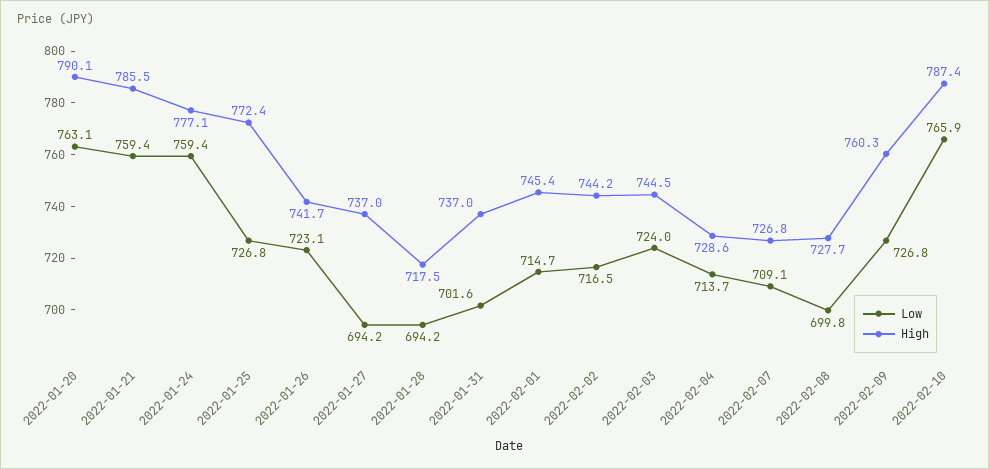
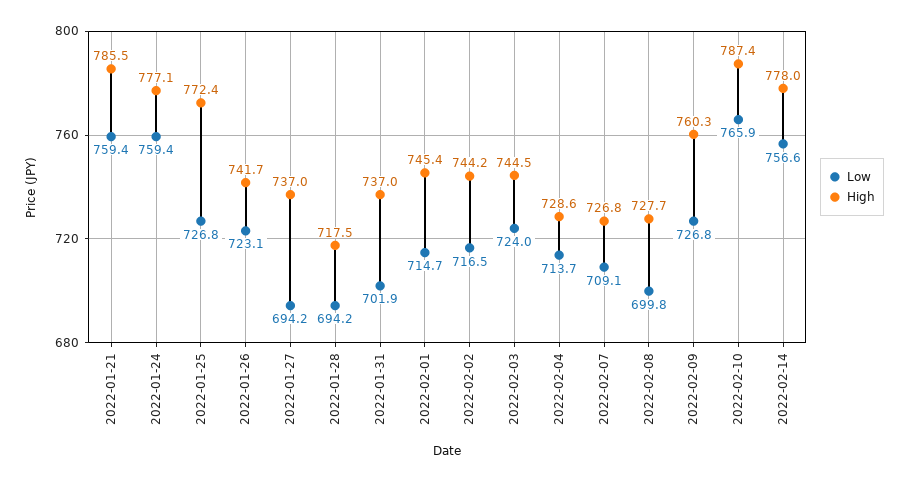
Low, 2022-01-20: 763.1 -> none
High, 2022-01-20: 790.1 -> none
Low, 2022-01-31: 701.6 -> 701.9
Low, 2022-02-14: none -> 756.6
High, 2022-02-14: none -> 778

